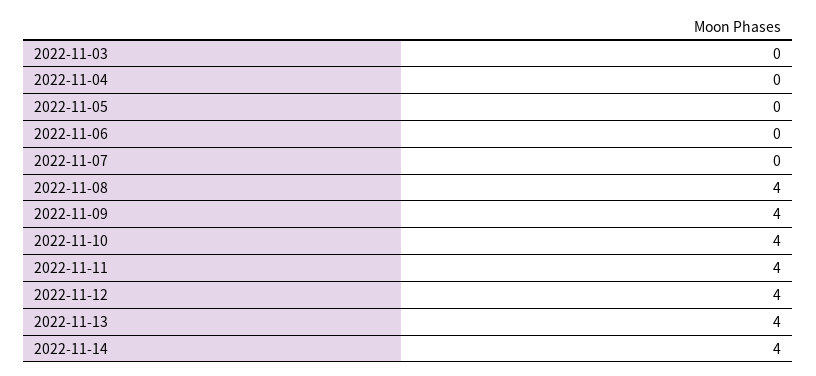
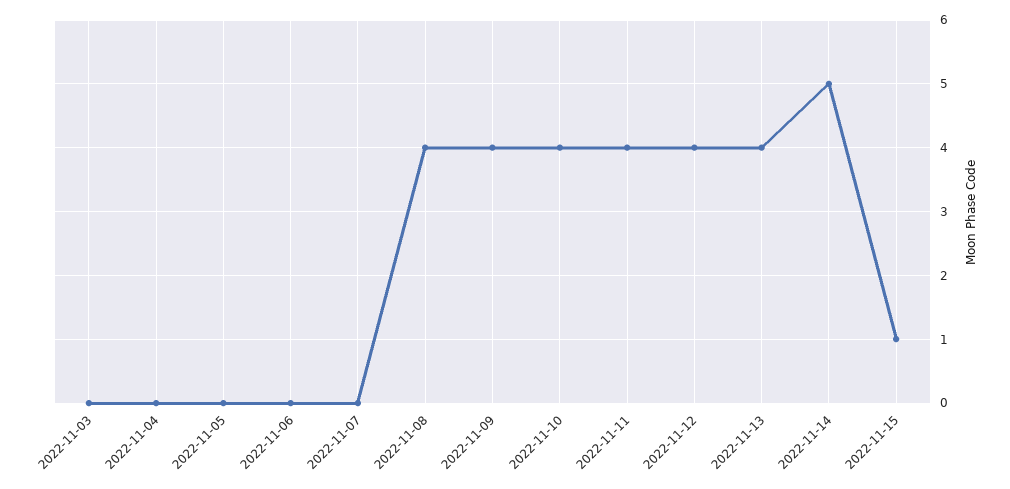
2022-11-14: 4 -> 5
2022-11-15: none -> 1

